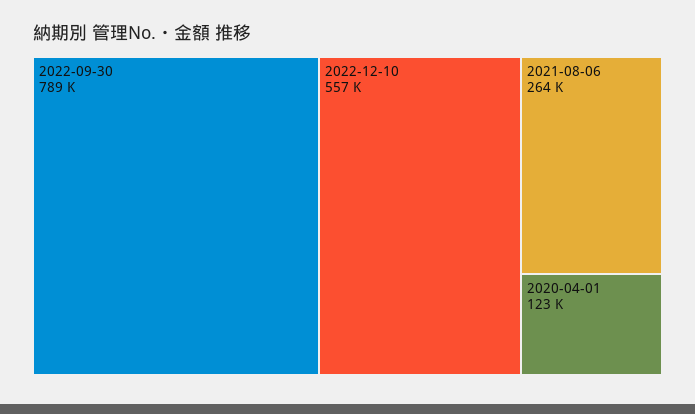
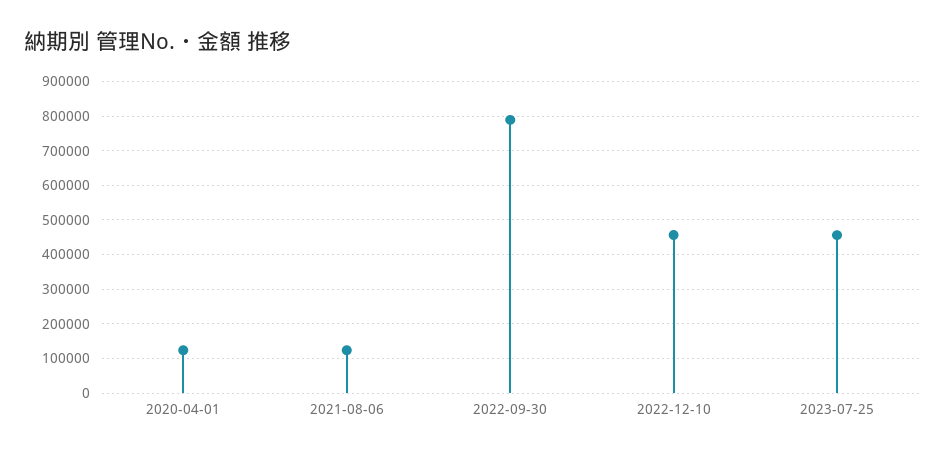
2022-12-10: 557000 -> 460000
2021-08-06: 264000 -> 120000
2023-07-25: none -> 460000

